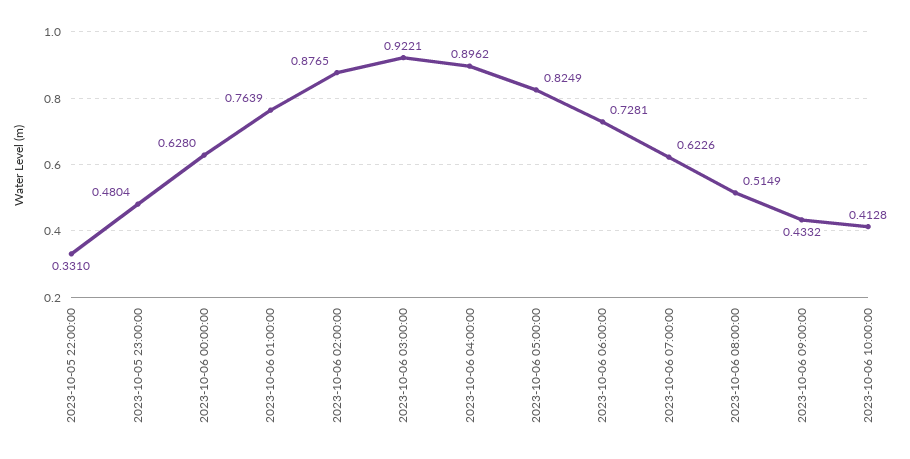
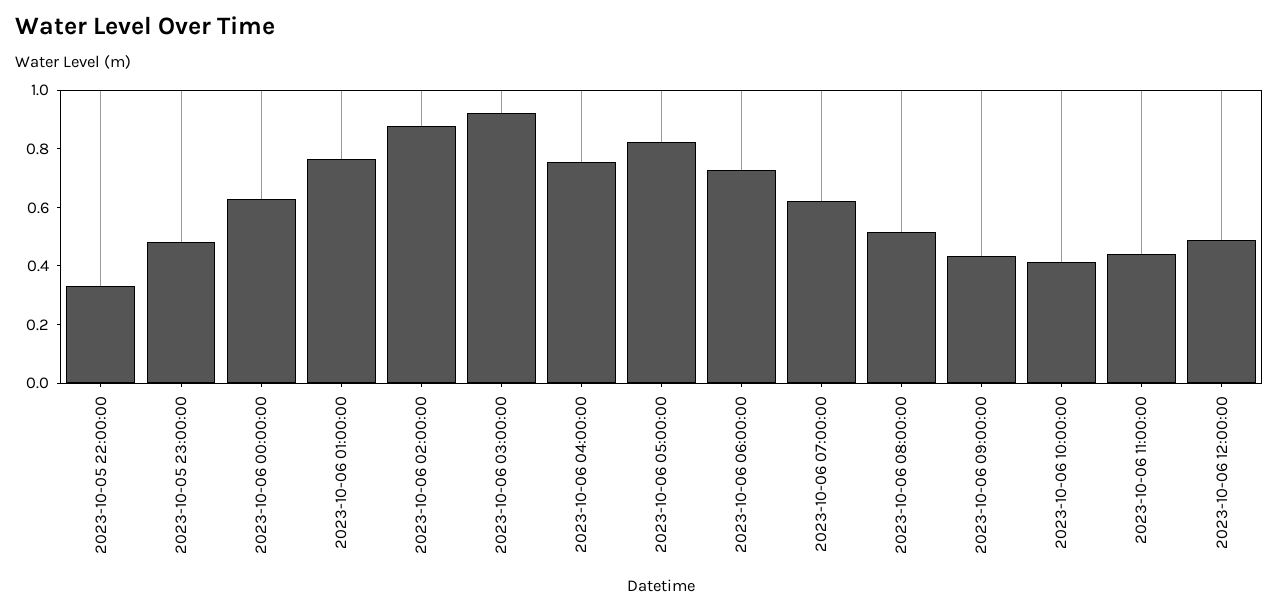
2023-10-06 04:00:00: 0.8962 -> 0.75
2023-10-06 11:00:00: none -> 0.45
2023-10-06 12:00:00: none -> 0.5

